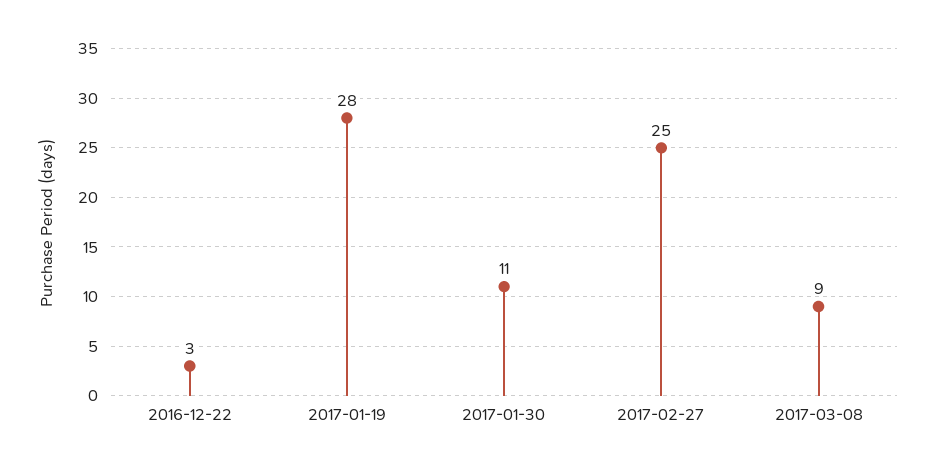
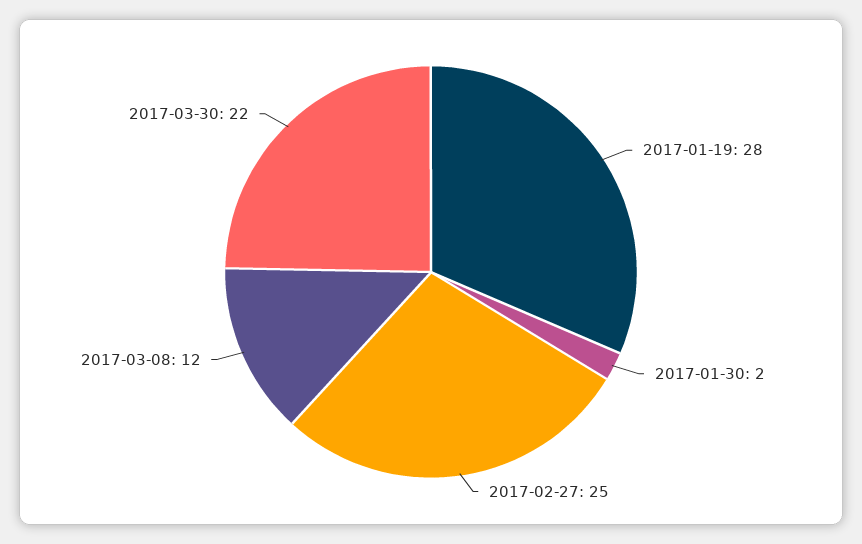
2016-12-22: 3 -> none
2017-01-30: 11 -> 2
2017-03-08: 9 -> 12
2017-03-30: none -> 22

